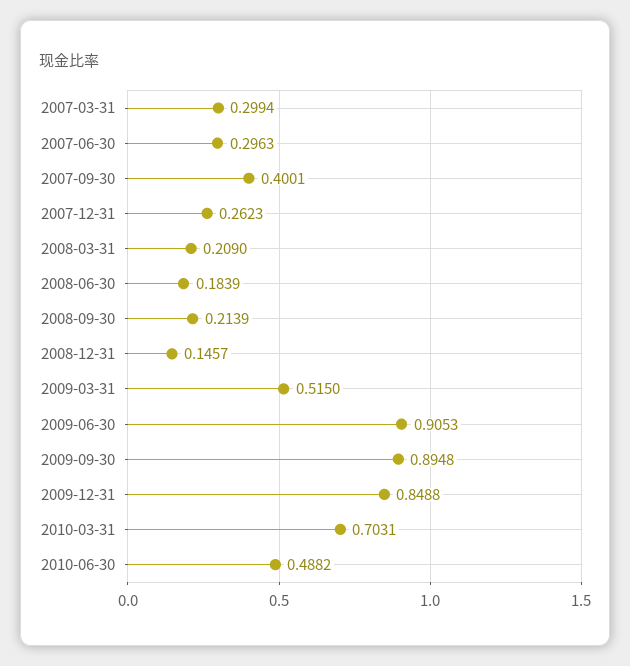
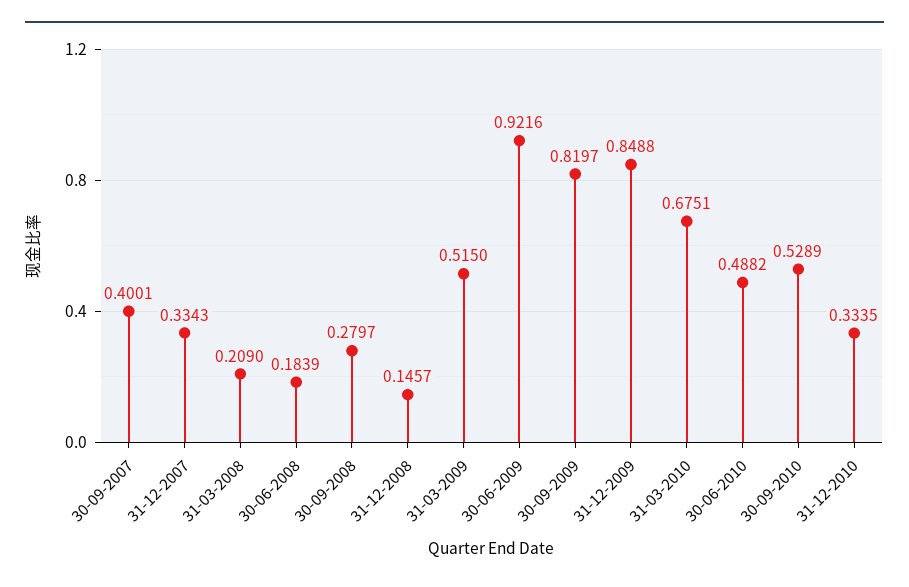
2007-03-31: 0.2994 -> none
2007-06-30: 0.2963 -> none
2007-12-31: 0.2623 -> 0.3343
2008-09-30: 0.2139 -> 0.2797
2009-06-30: 0.9053 -> 0.9216
2009-09-30: 0.8948 -> 0.8197
2010-03-31: 0.7031 -> 0.6751
30-09-2010: none -> 0.5289
31-12-2010: none -> 0.3335

